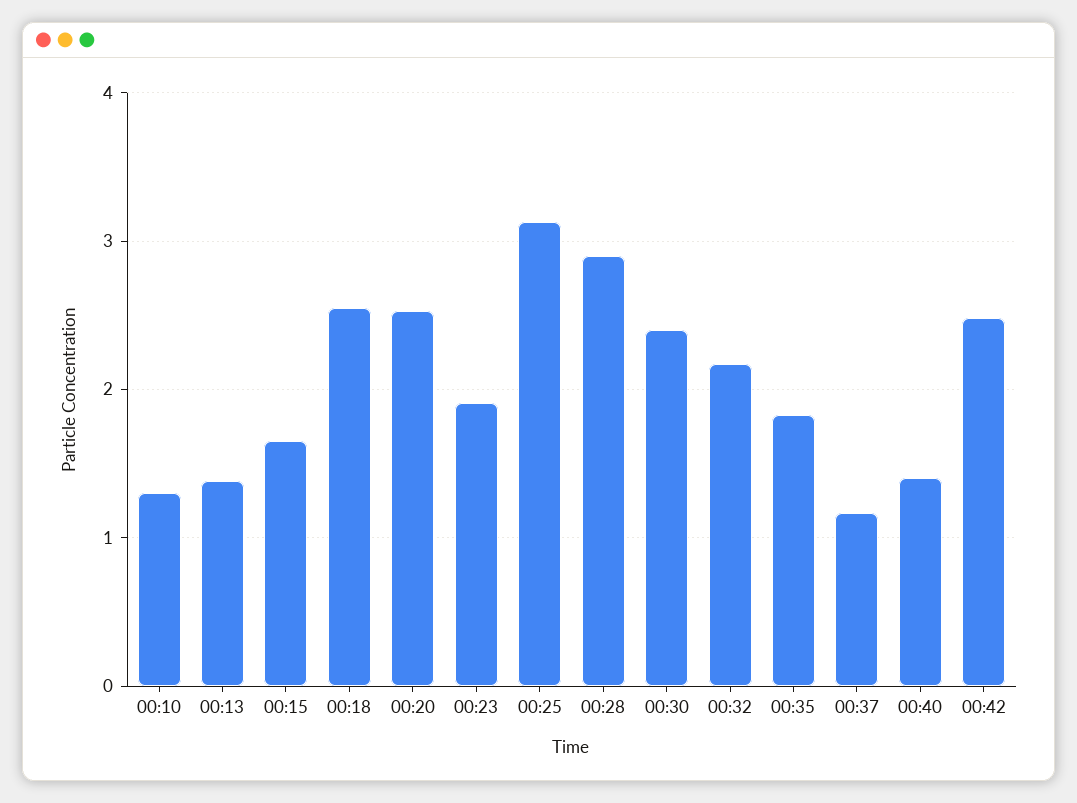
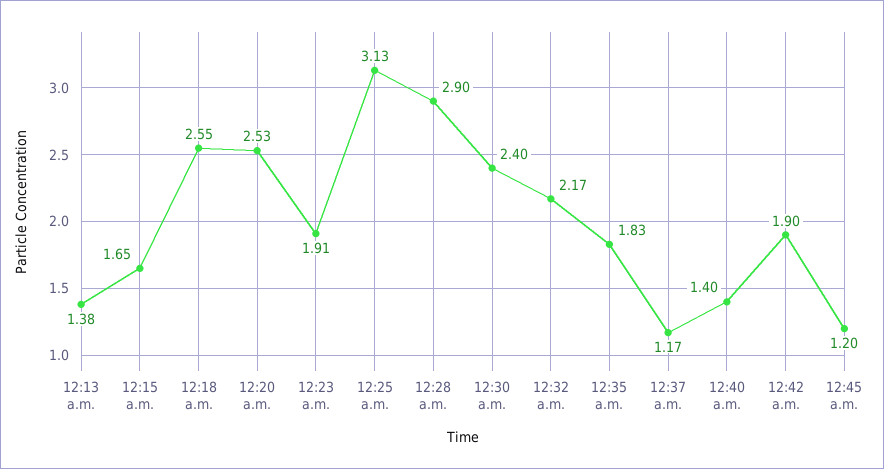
00:10: 1.3 -> none
00:42: 2.5 -> 1.9
12:45 a.m.: none -> 1.2

